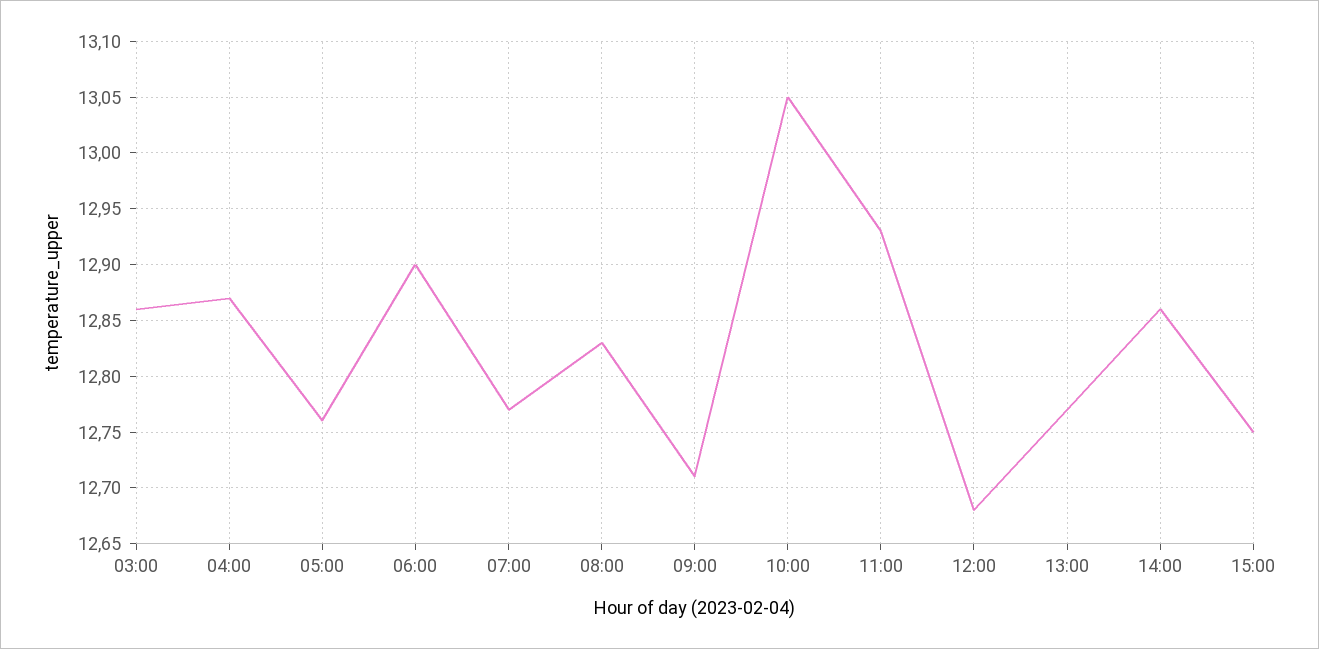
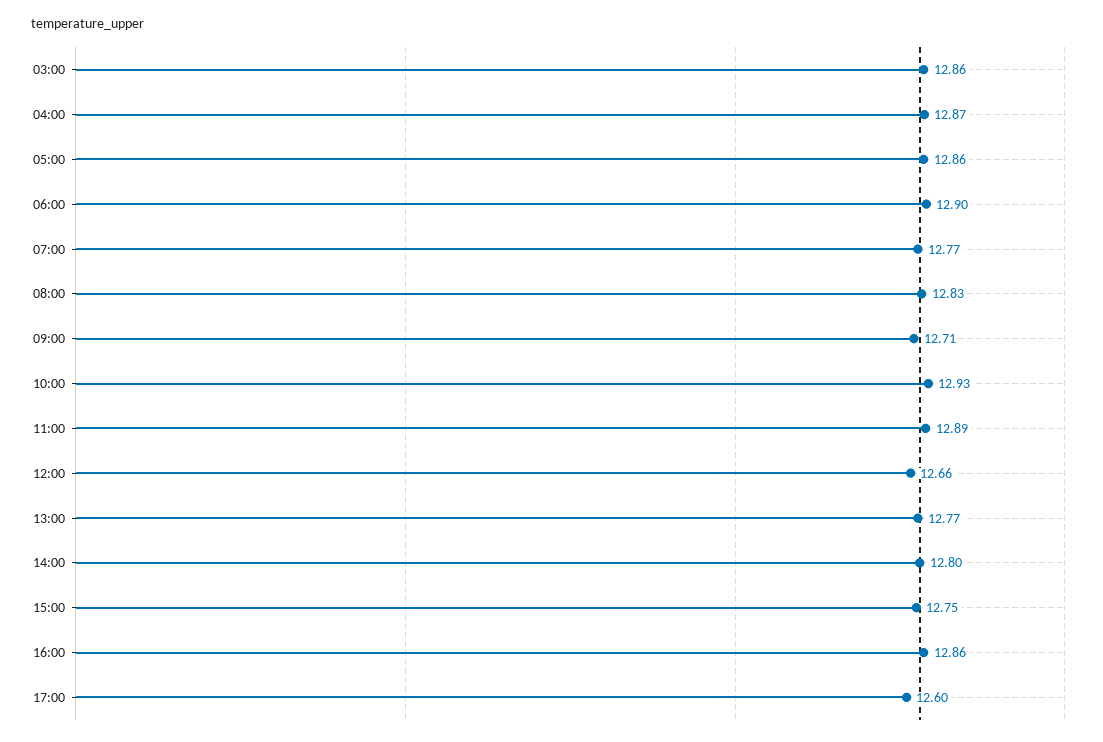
05:00: 12.76 -> 12.86
10:00: 13.05 -> 12.93
11:00: 12.93 -> 12.89
12:00: 12.68 -> 12.66
14:00: 12.86 -> 12.8
16:00: none -> 12.86
17:00: none -> 12.6

